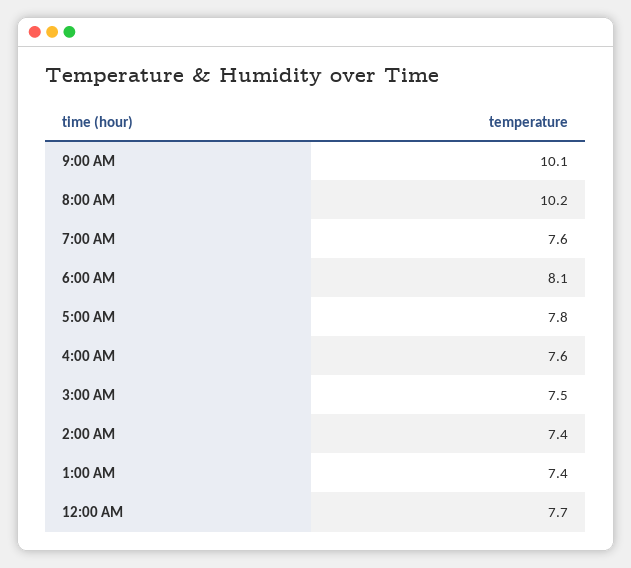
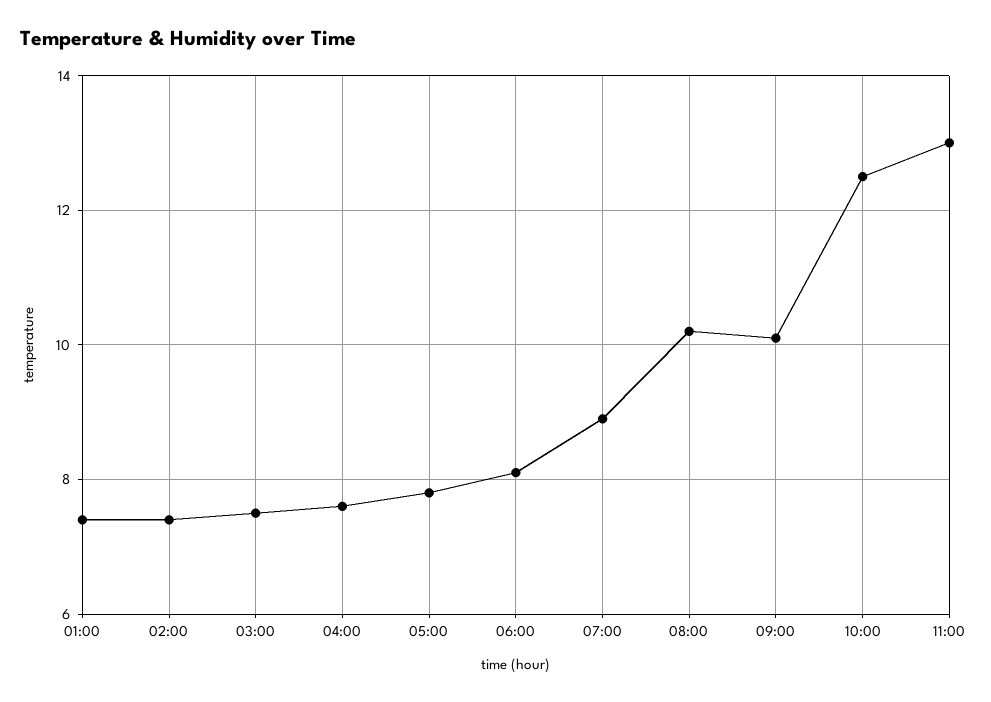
7:00 AM: 7.6 -> 9
12:00 AM: 7.7 -> none
10:00: none -> 12.5
11:00: none -> 13

